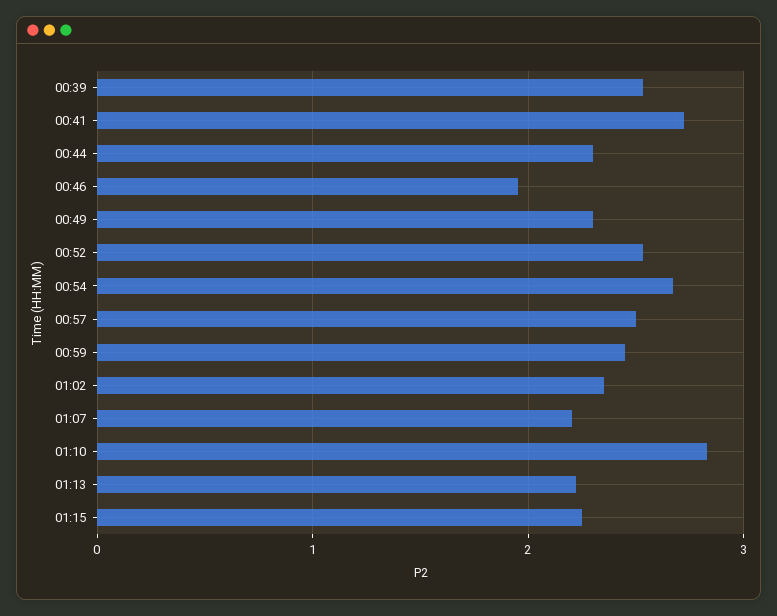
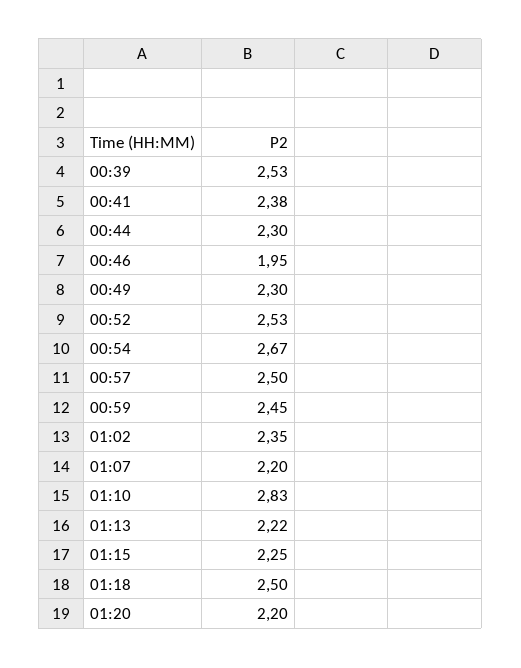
00:41: 2.7 -> 2.38
01:18: none -> 2.5
01:20: none -> 2.2

